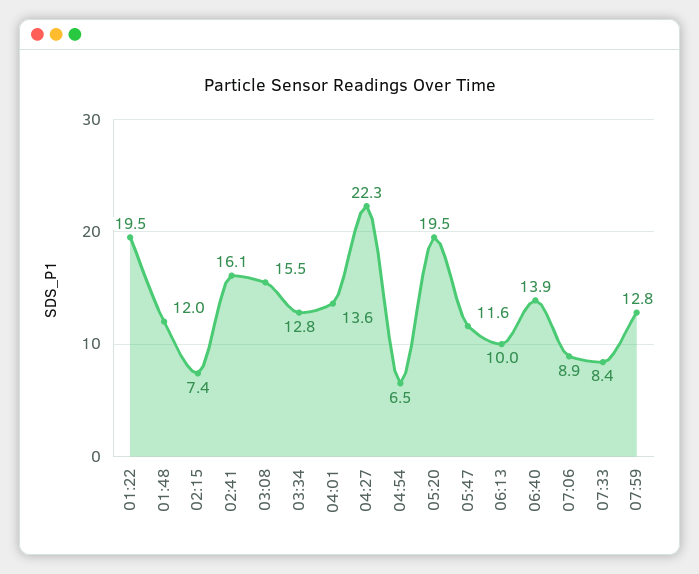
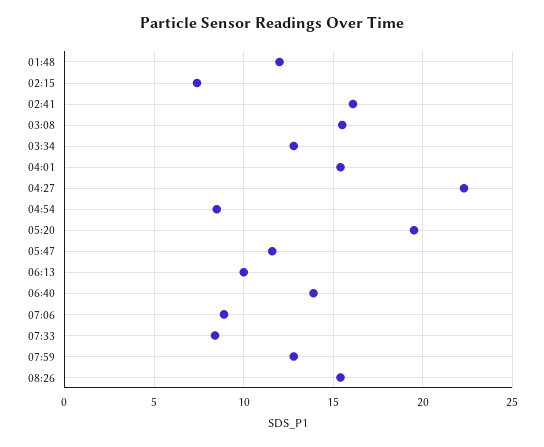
01:22: 19.5 -> none
04:01: 13.6 -> 15.5
04:54: 6.5 -> 8.5
08:26: none -> 15.5

